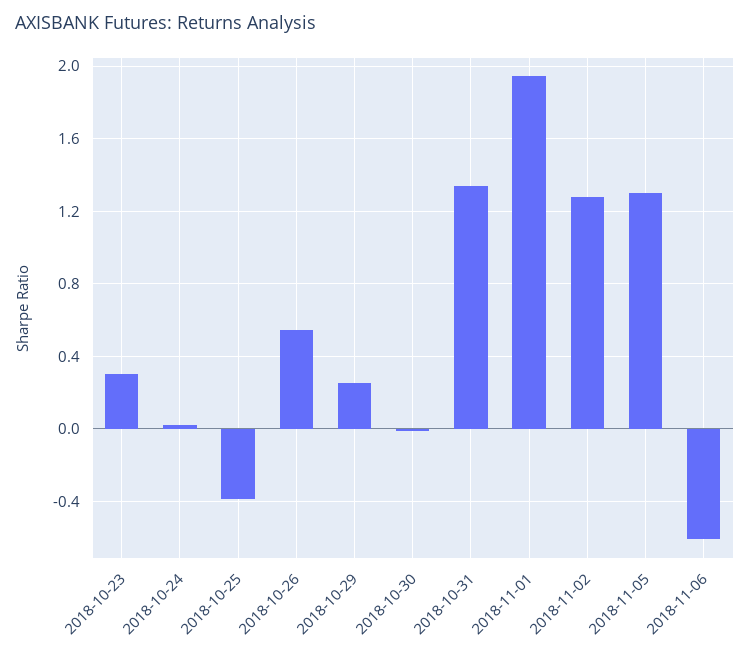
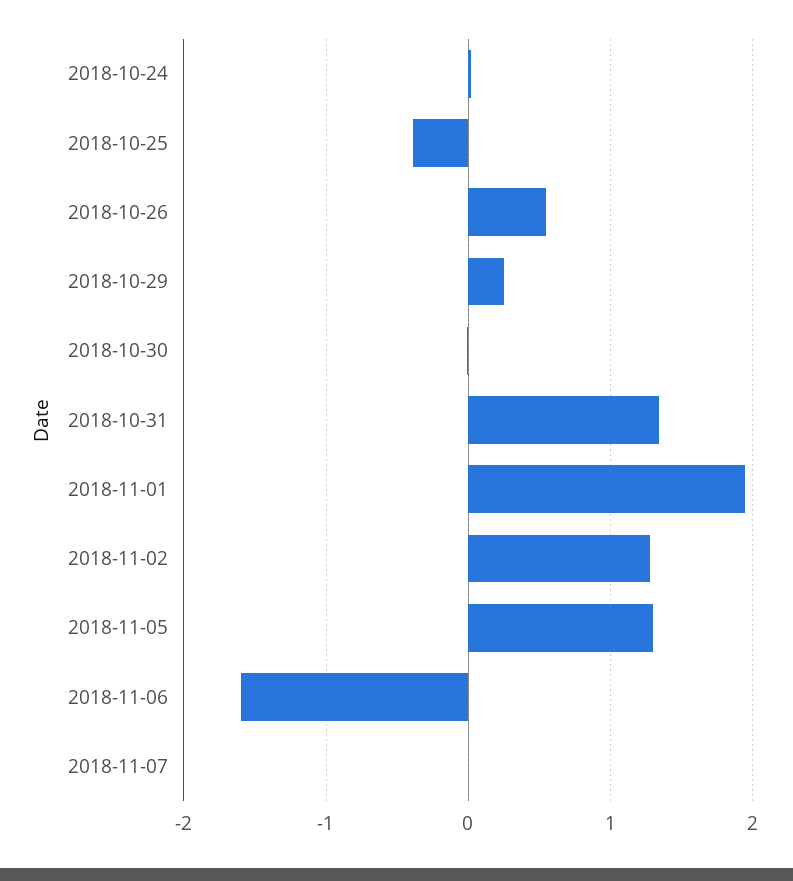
2018-10-23: 0.3 -> none
2018-11-06: -0.6 -> -1.6
2018-11-07: none -> 0

